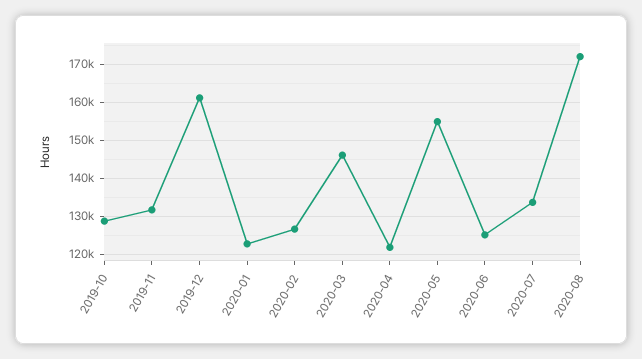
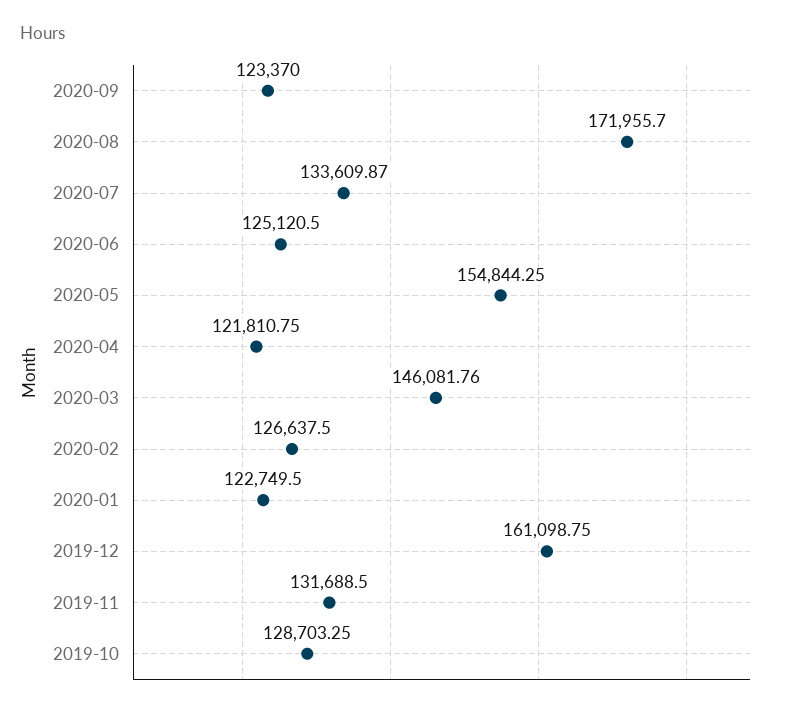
2020-09: none -> 123370

